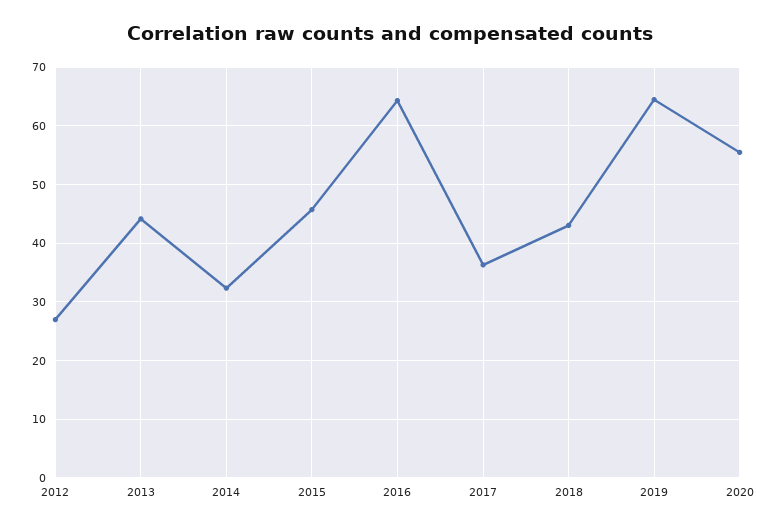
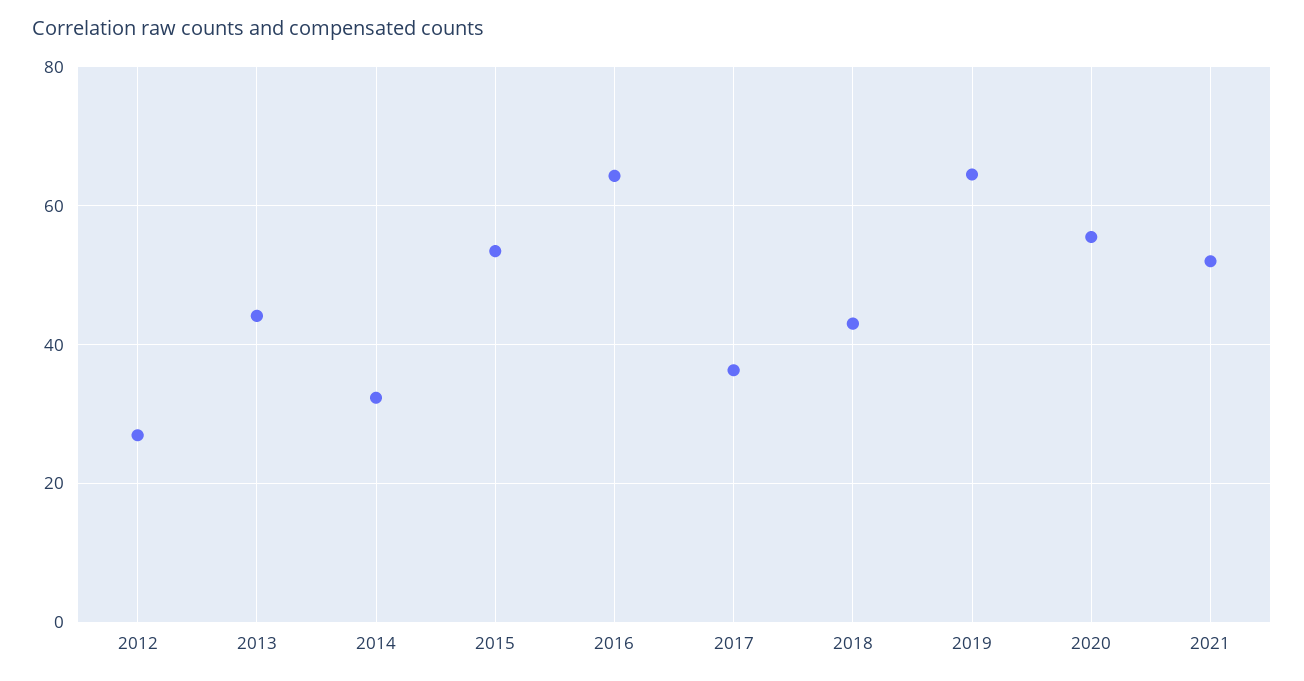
2015: 46 -> 54
2021: none -> 52

